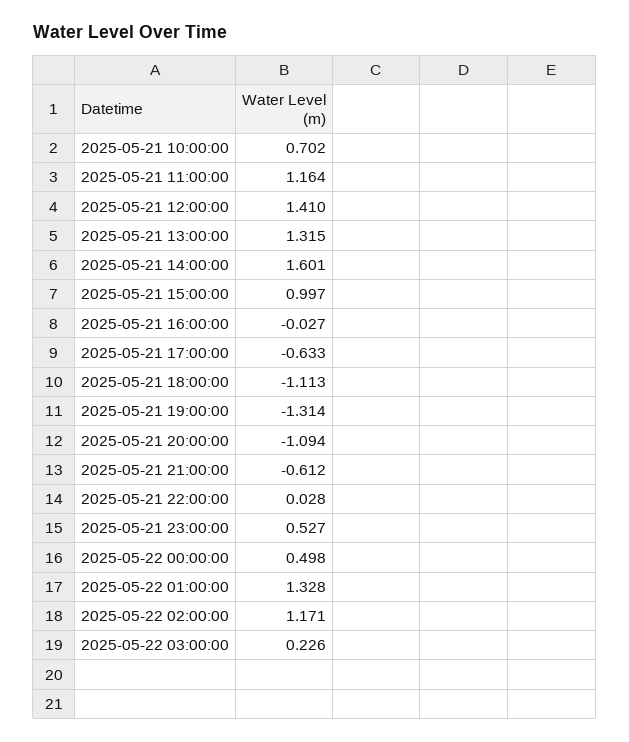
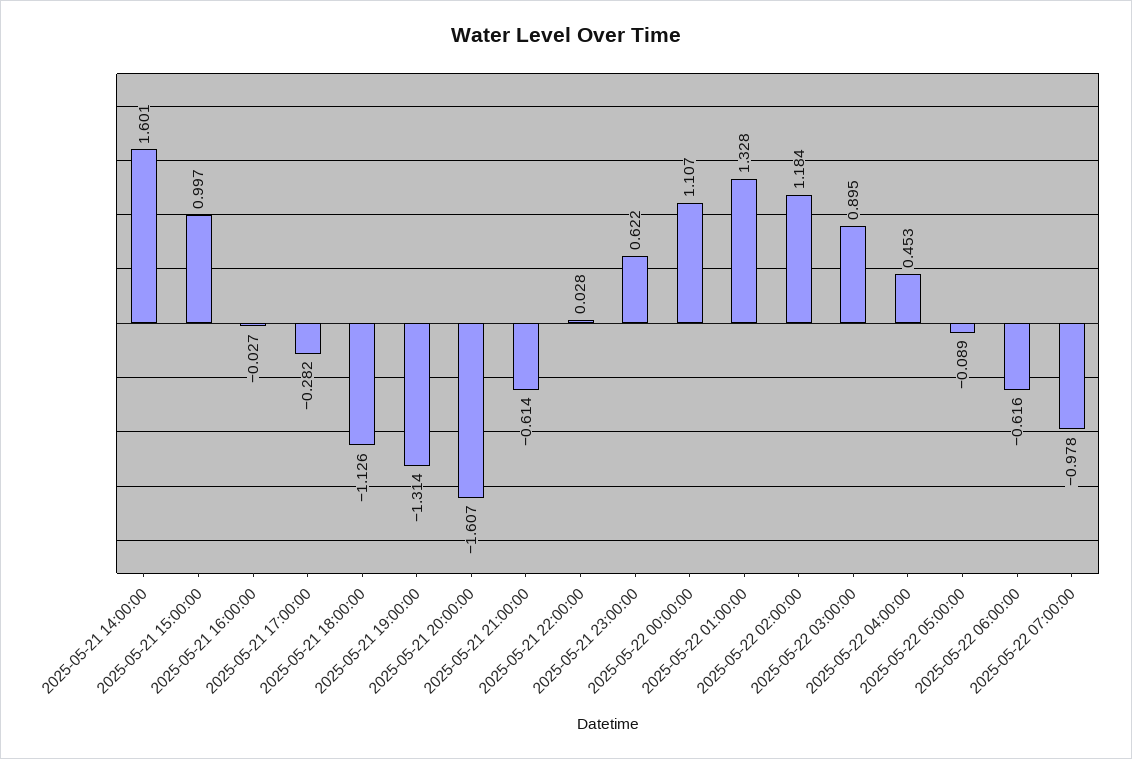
2025-05-21 10:00:00: 0.702 -> none
2025-05-21 11:00:00: 1.164 -> none
2025-05-21 12:00:00: 1.41 -> none
2025-05-21 13:00:00: 1.315 -> none
2025-05-21 17:00:00: -0.633 -> -0.282
2025-05-21 18:00:00: -1.113 -> -1.126
2025-05-21 20:00:00: -1.094 -> -1.607
2025-05-21 21:00:00: -0.612 -> -0.614
2025-05-21 23:00:00: 0.527 -> 0.622
2025-05-22 00:00:00: 0.498 -> 1.107
2025-05-22 02:00:00: 1.171 -> 1.184
2025-05-22 03:00:00: 0.226 -> 0.895
2025-05-22 04:00:00: none -> 0.453
2025-05-22 05:00:00: none -> -0.089
2025-05-22 06:00:00: none -> -0.616
2025-05-22 07:00:00: none -> -0.978

